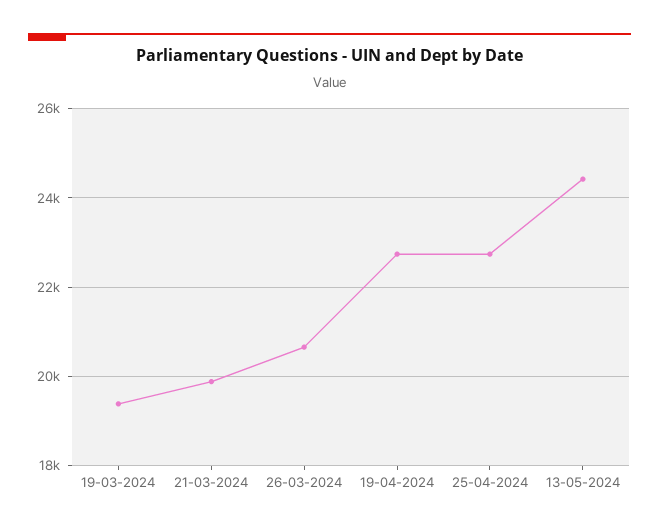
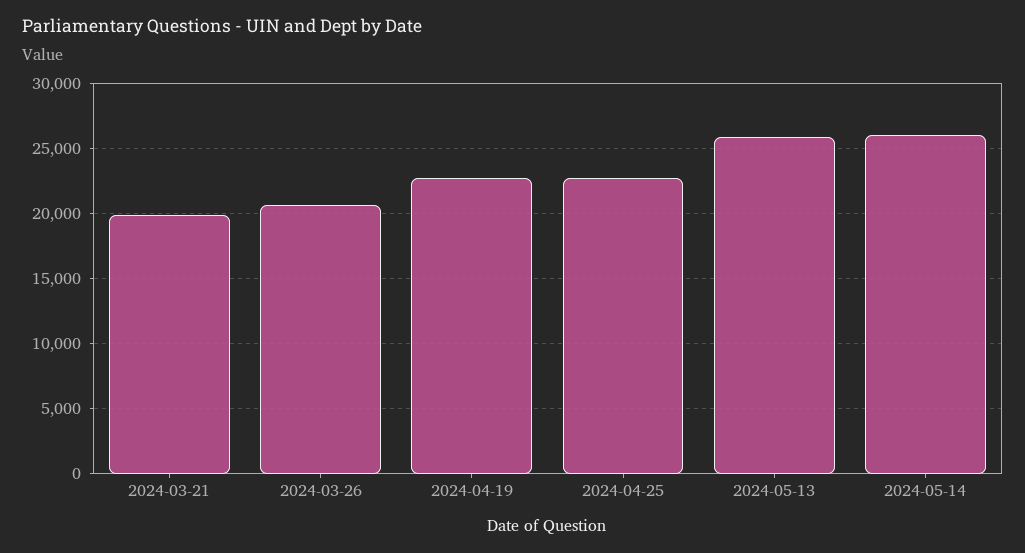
19-03-2024: 19400 -> none
13-05-2024: 24400 -> 26000
2024-05-14: none -> 26000

